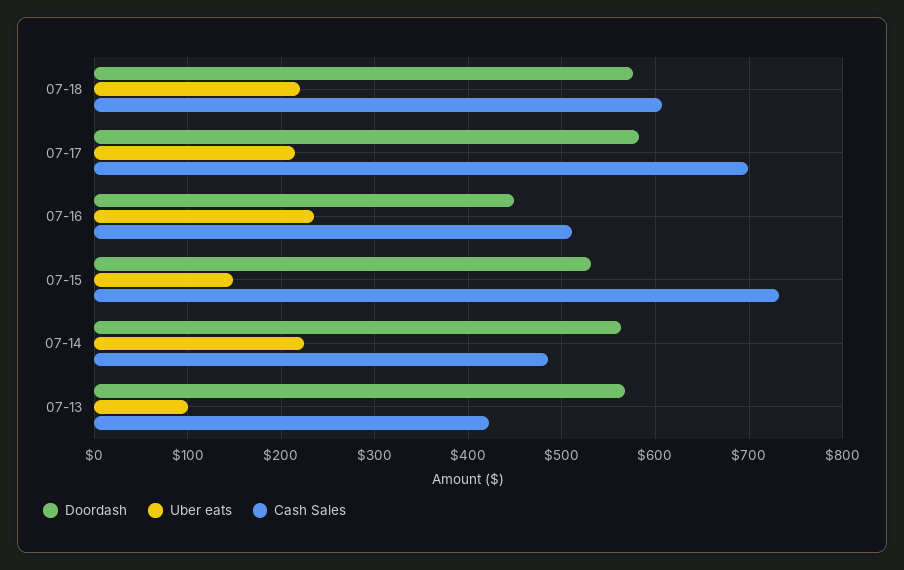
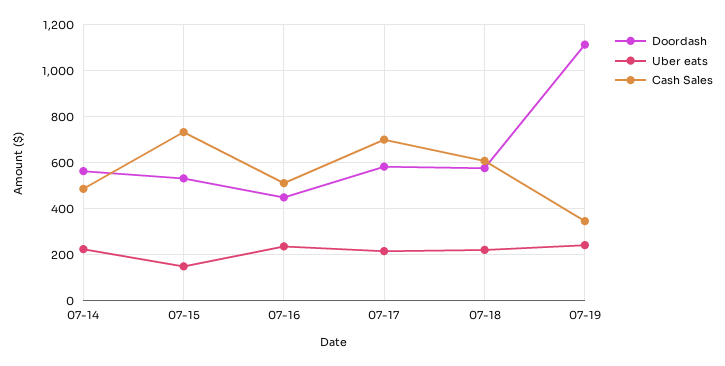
Doordash, 07-13: 570 -> none
Uber eats, 07-13: 100 -> none
Cash Sales, 07-13: 420 -> none
Doordash, 07-19: none -> 1100
Uber eats, 07-19: none -> 250
Cash Sales, 07-19: none -> 350

